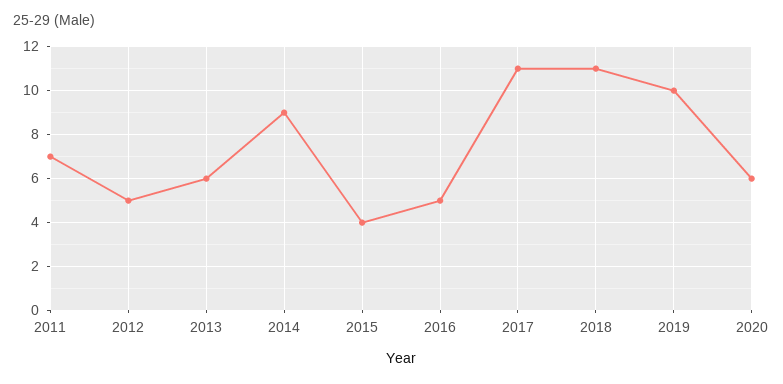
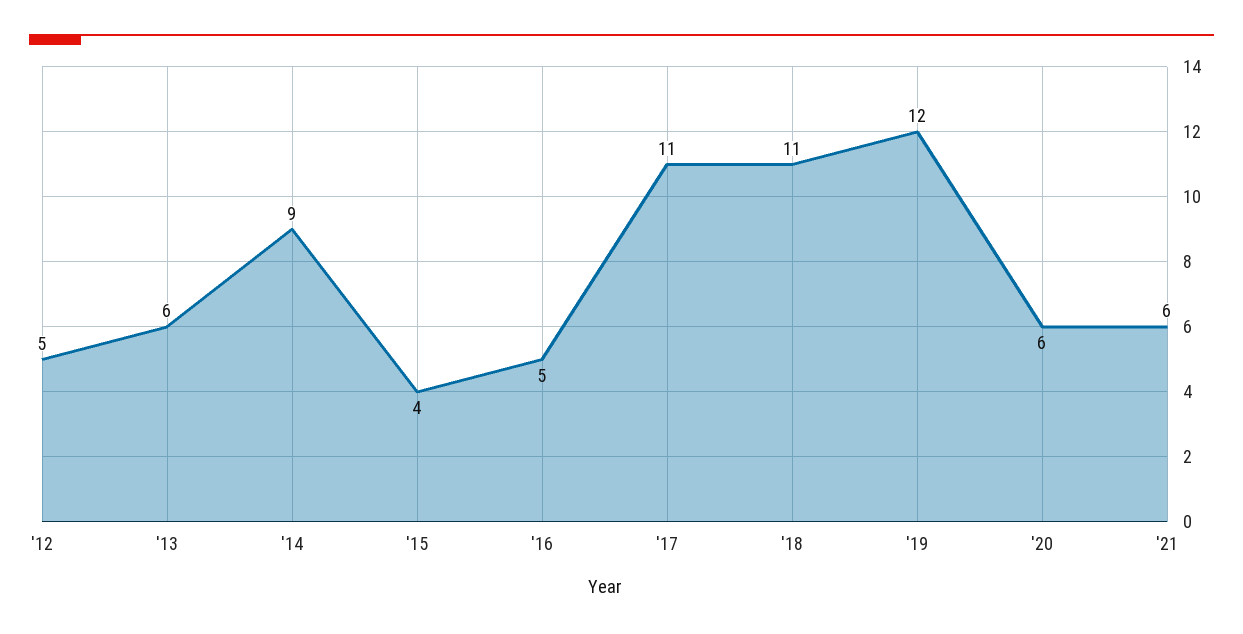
2011: 7 -> none
2019: 10 -> 12
'21: none -> 6

